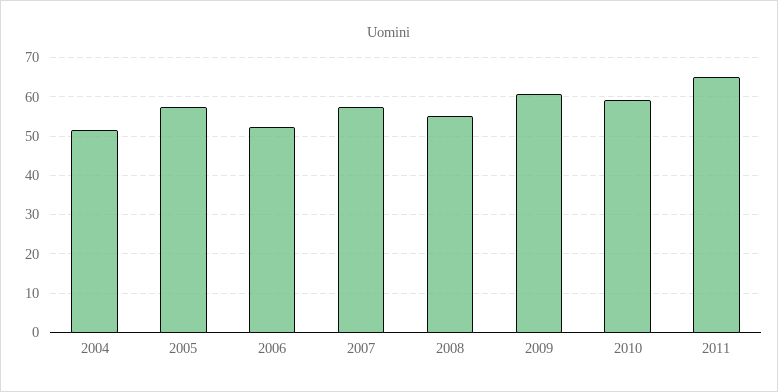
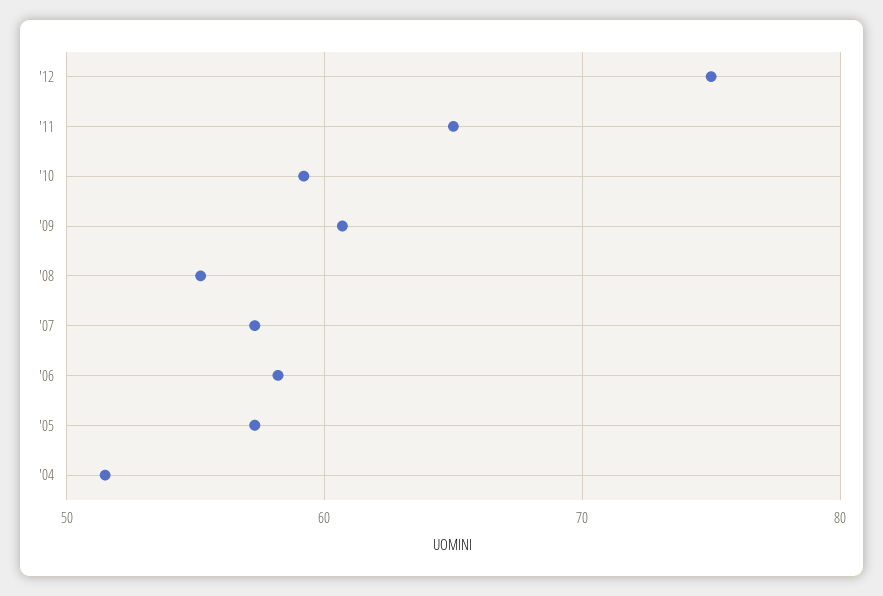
2006: 52 -> 58
'12: none -> 75

